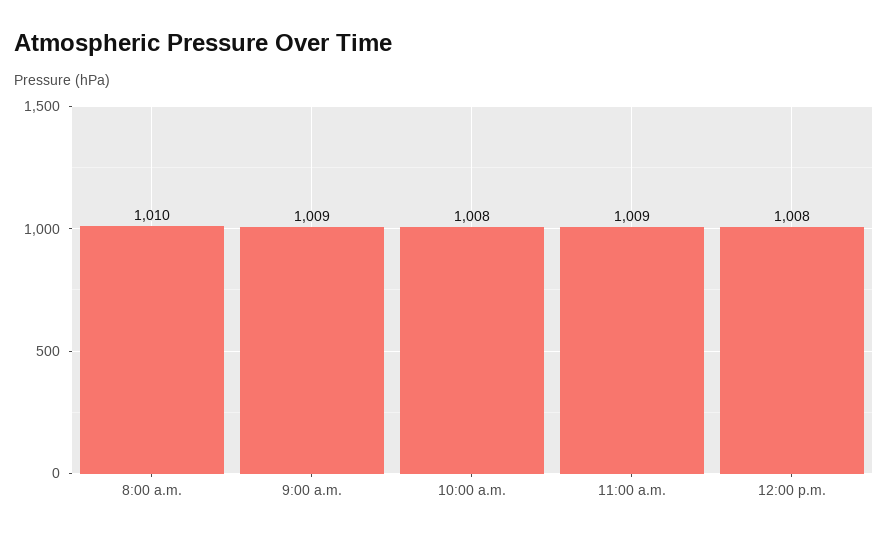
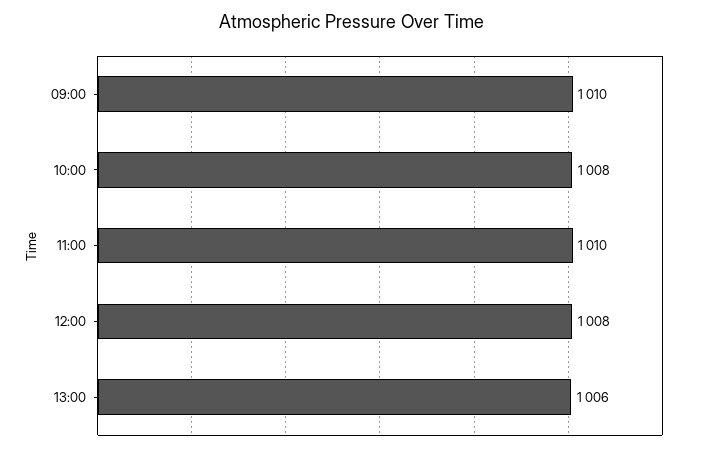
8:00 a.m.: 1010 -> none
9:00 a.m.: 1009 -> 1010
11:00 a.m.: 1009 -> 1010
13:00: none -> 1006

